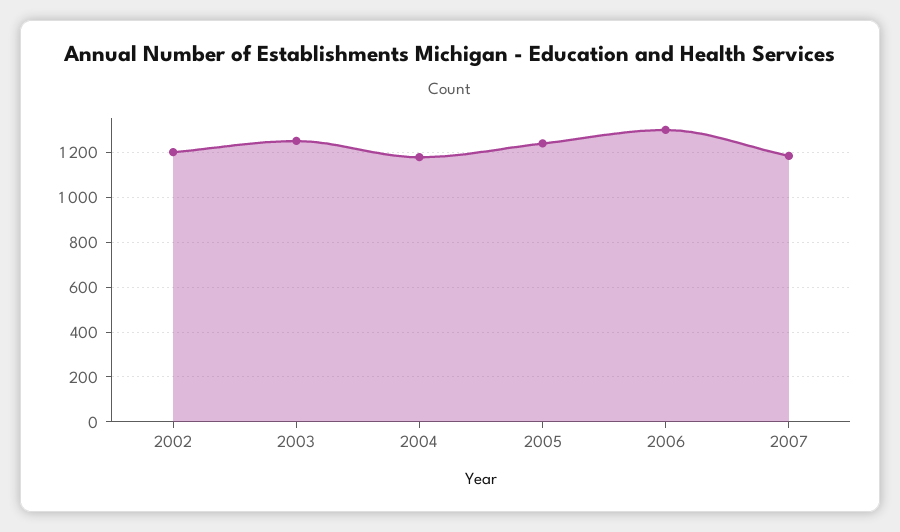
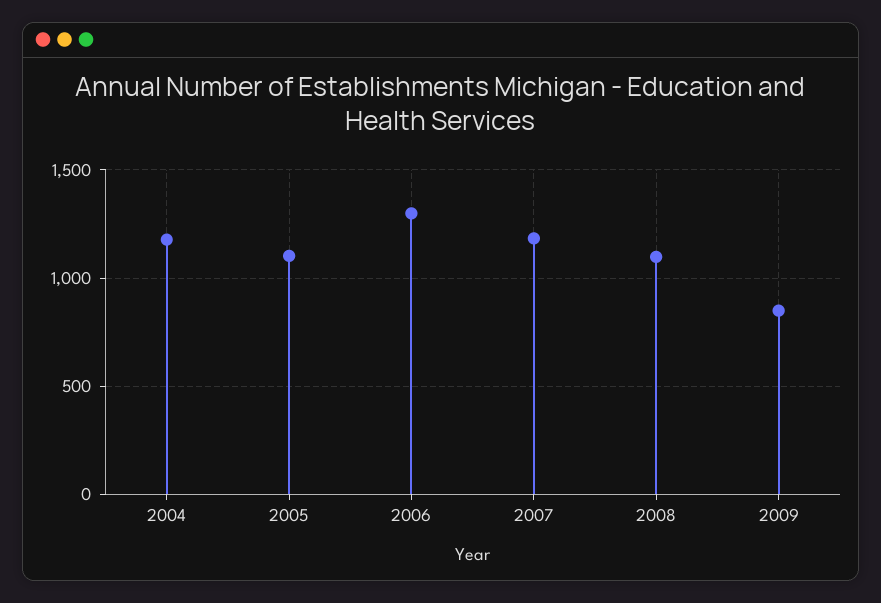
2002: 1200 -> none
2003: 1250 -> none
2005: 1250 -> 1100
2008: none -> 1100
2009: none -> 850

